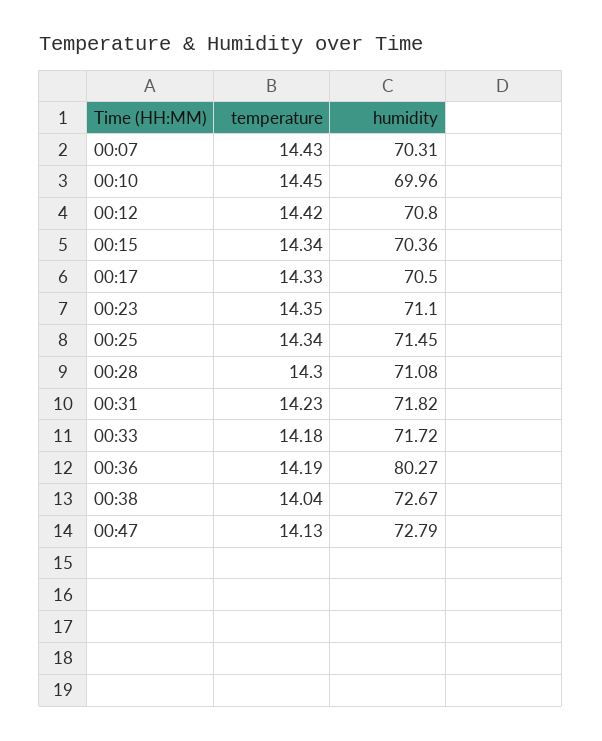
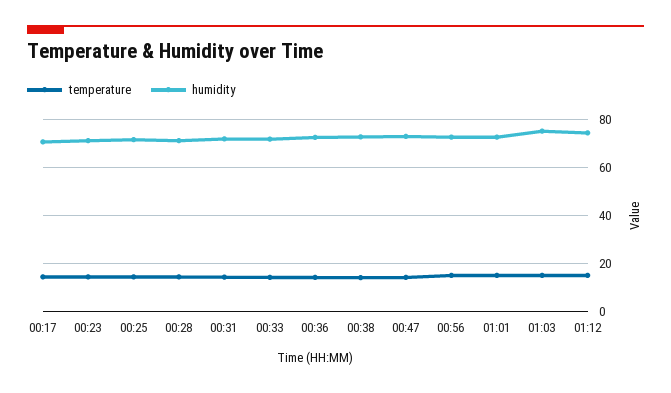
temperature, 00:07: 14.43 -> none
humidity, 00:07: 70.31 -> none
temperature, 00:10: 14.45 -> none
humidity, 00:10: 69.96 -> none
temperature, 00:12: 14.42 -> none
humidity, 00:12: 70.8 -> none
temperature, 00:15: 14.34 -> none
humidity, 00:15: 70.36 -> none
humidity, 00:36: 80.27 -> 72.5
temperature, 00:56: none -> 15
humidity, 00:56: none -> 72.5
temperature, 01:01: none -> 15
humidity, 01:01: none -> 72.5
temperature, 01:03: none -> 15
humidity, 01:03: none -> 75
temperature, 01:12: none -> 15
humidity, 01:12: none -> 75

